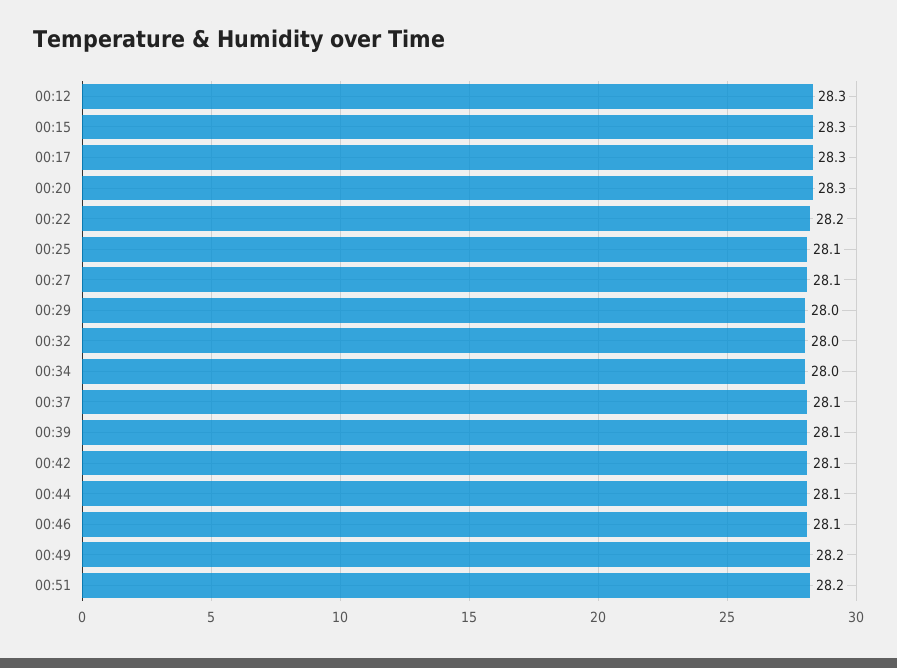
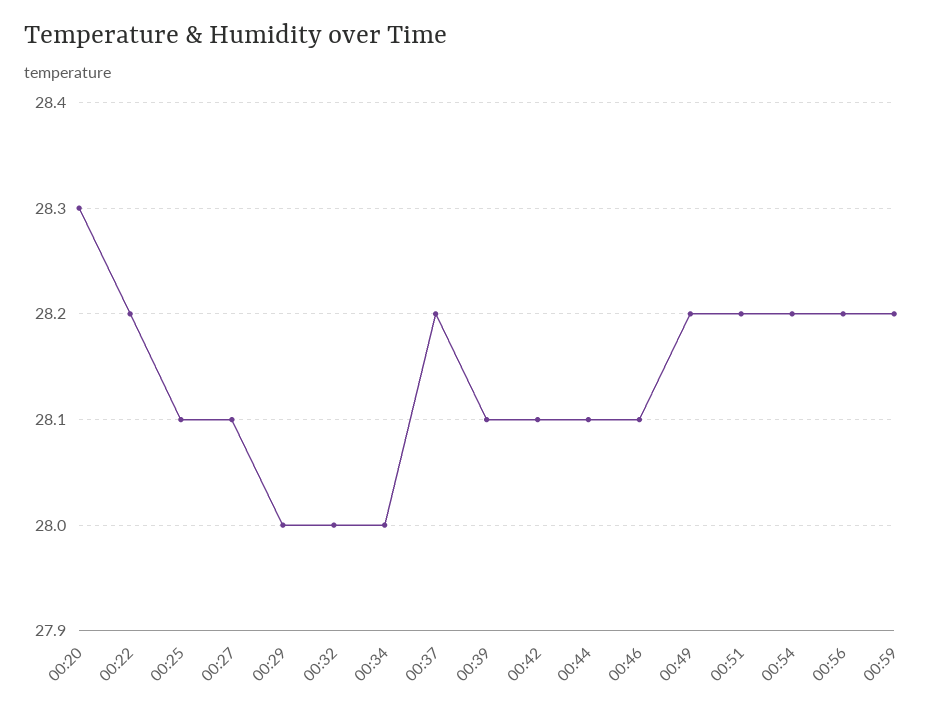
00:12: 28.3 -> none
00:15: 28.3 -> none
00:17: 28.3 -> none
00:37: 28.1 -> 28.2
00:54: none -> 28.2
00:56: none -> 28.2
00:59: none -> 28.2

